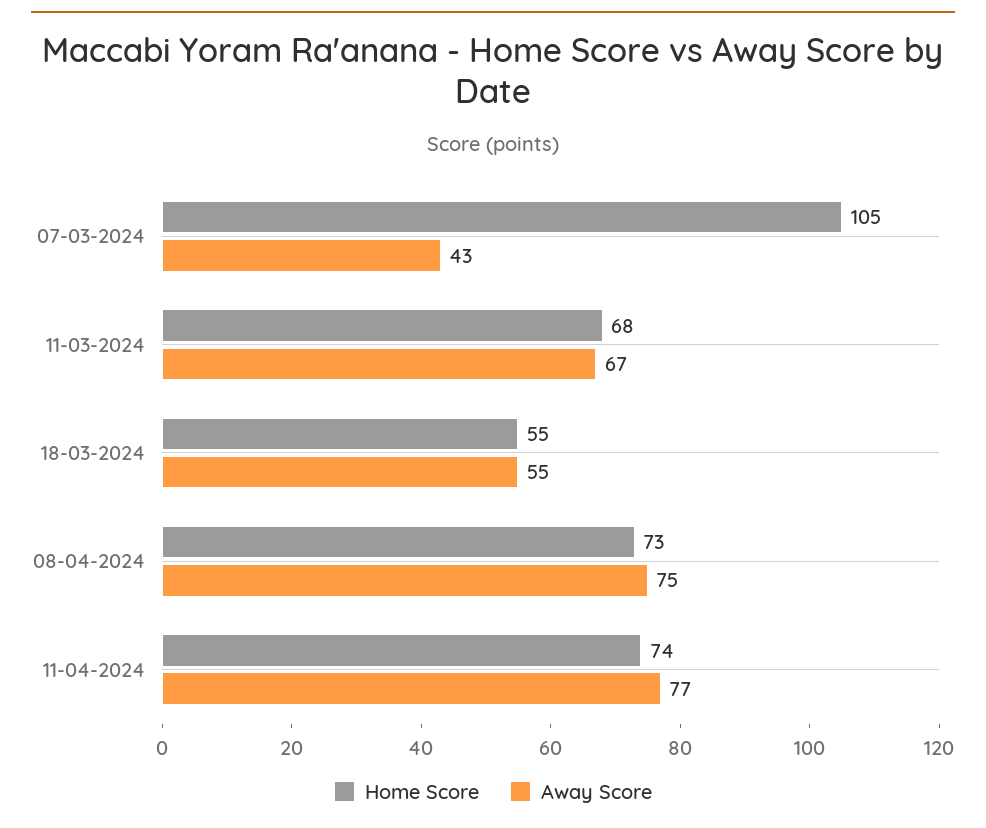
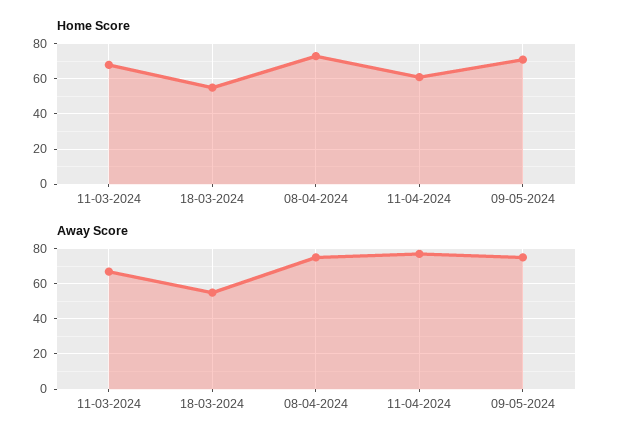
Home Score, 07-03-2024: 105 -> none
Away Score, 07-03-2024: 43 -> none
Home Score, 11-04-2024: 74 -> 60
Home Score, 09-05-2024: none -> 70
Away Score, 09-05-2024: none -> 75

